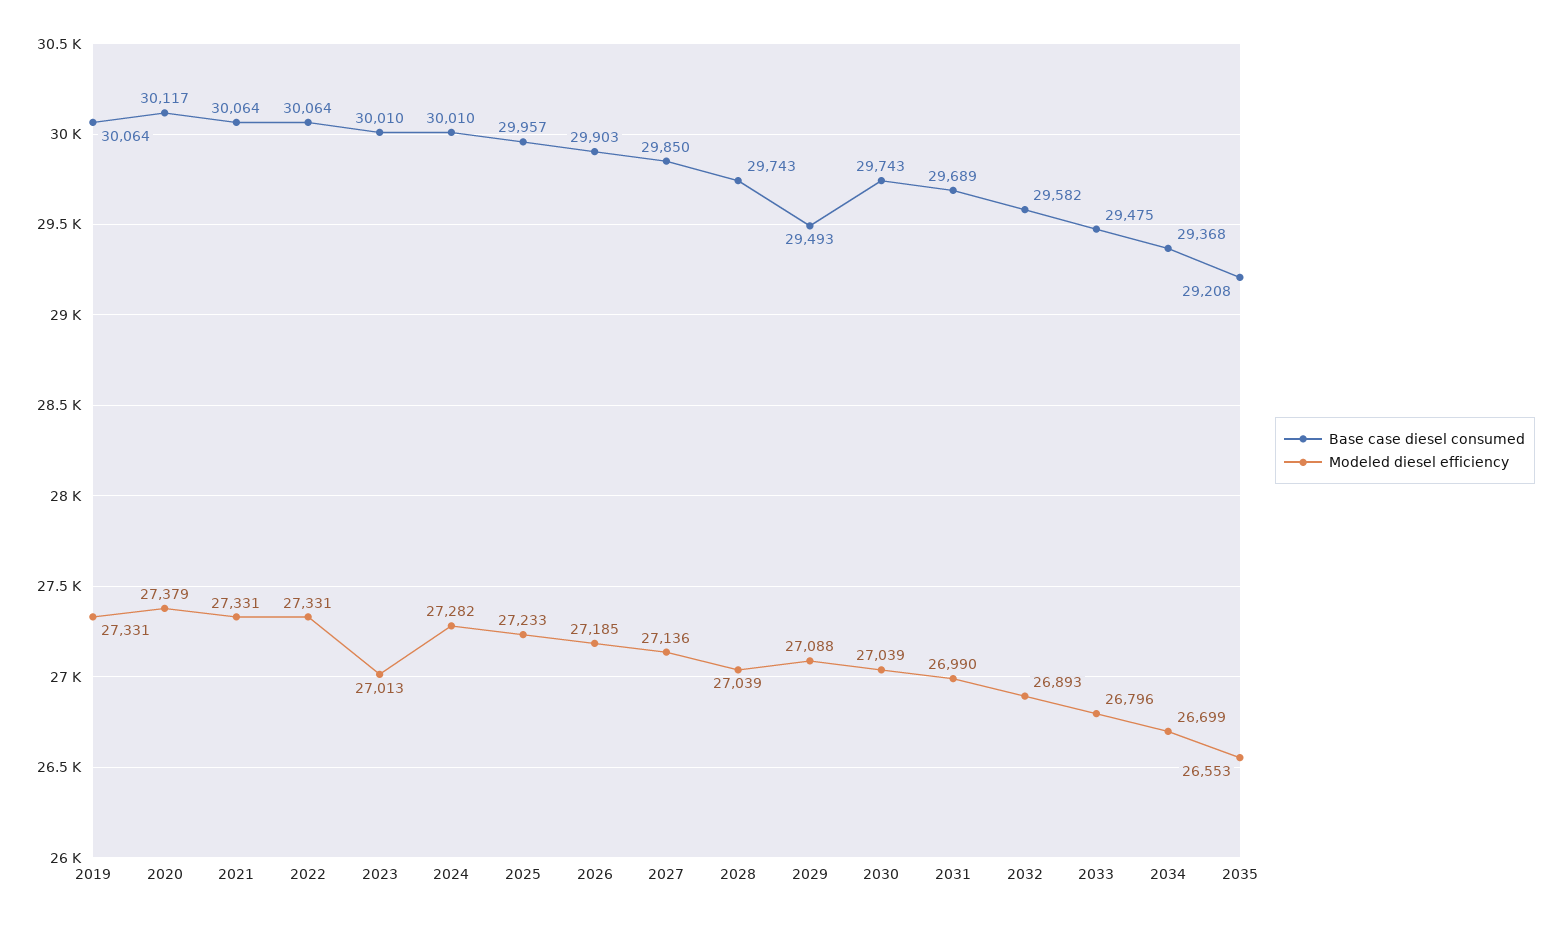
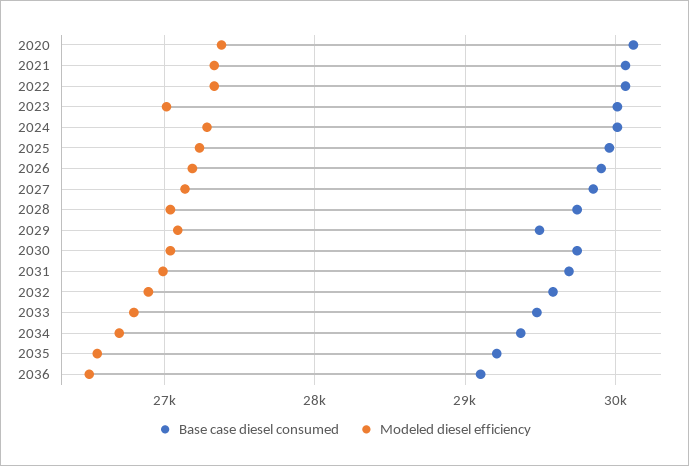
Base case diesel consumed, 2019: 30064 -> none
Modeled diesel efficiency, 2019: 27331 -> none
Base case diesel consumed, 2036: none -> 29100
Modeled diesel efficiency, 2036: none -> 26500

